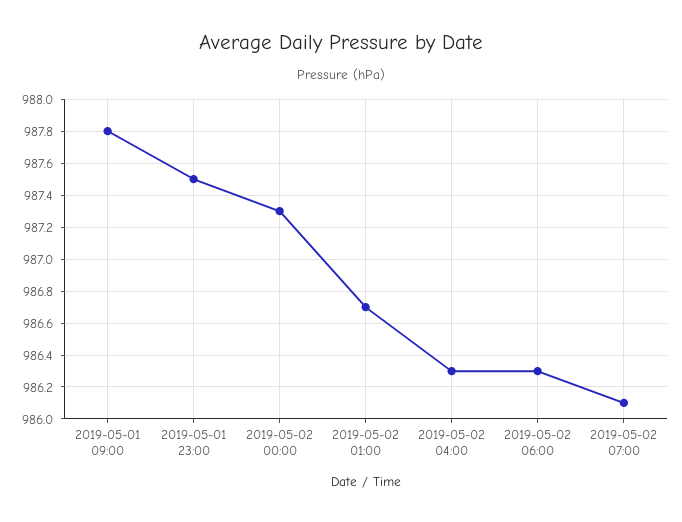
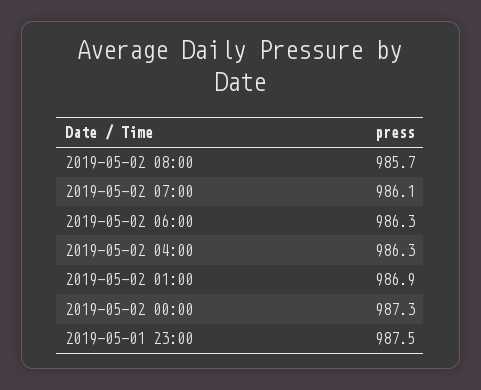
2019-05-01 09:00: 987.8 -> none
2019-05-02 01:00: 986.7 -> 986.9
2019-05-02 08:00: none -> 985.7

